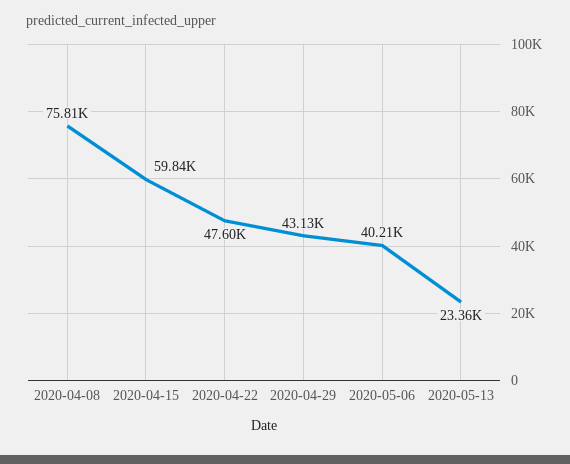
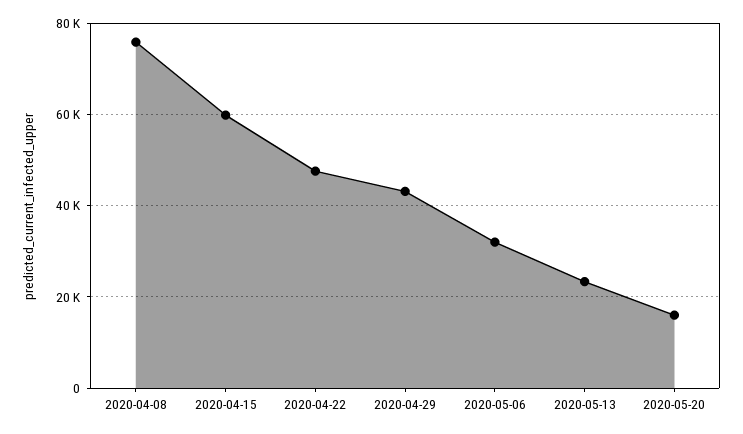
2020-05-06: 40210 -> 32000
2020-05-20: none -> 16000

